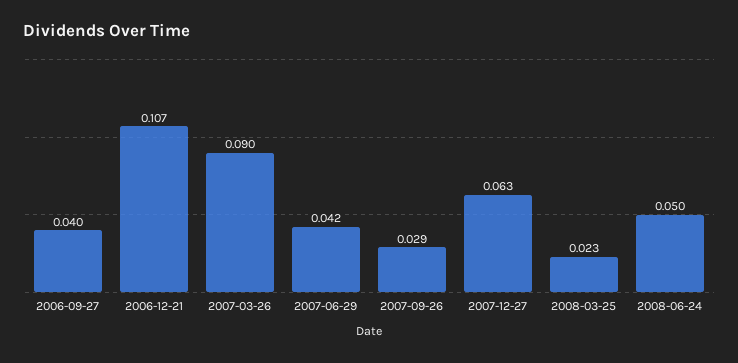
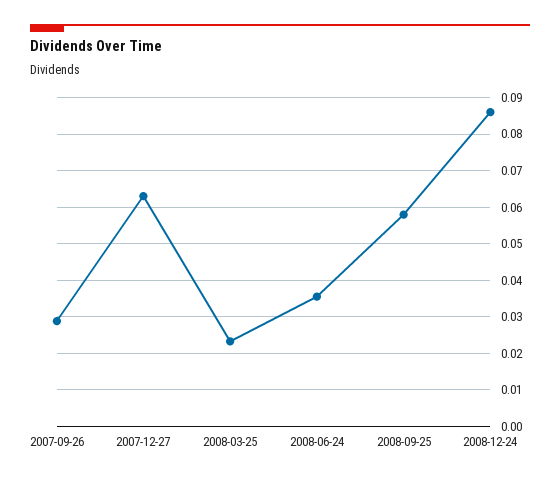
2006-09-27: 0.04 -> none
2006-12-21: 0.107 -> none
2007-03-26: 0.09 -> none
2007-06-29: 0.042 -> none
2008-06-24: 0.05 -> 0.036
2008-09-25: none -> 0.058
2008-12-24: none -> 0.086

